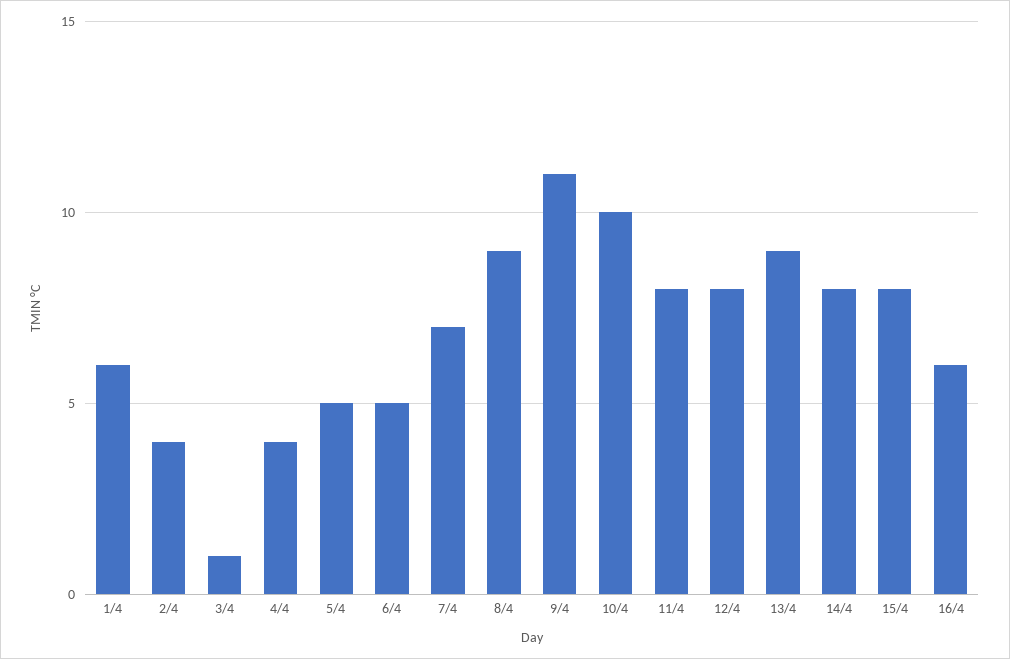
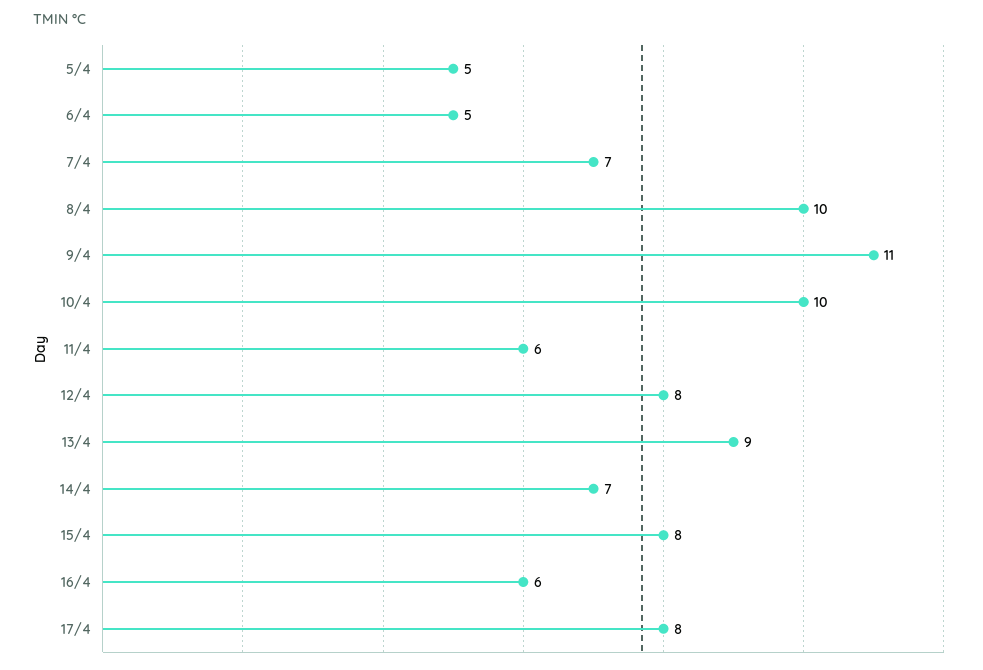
1/4: 6 -> none
2/4: 4 -> none
3/4: 1 -> none
4/4: 4 -> none
8/4: 9 -> 10
11/4: 8 -> 6
14/4: 8 -> 7
17/4: none -> 8

